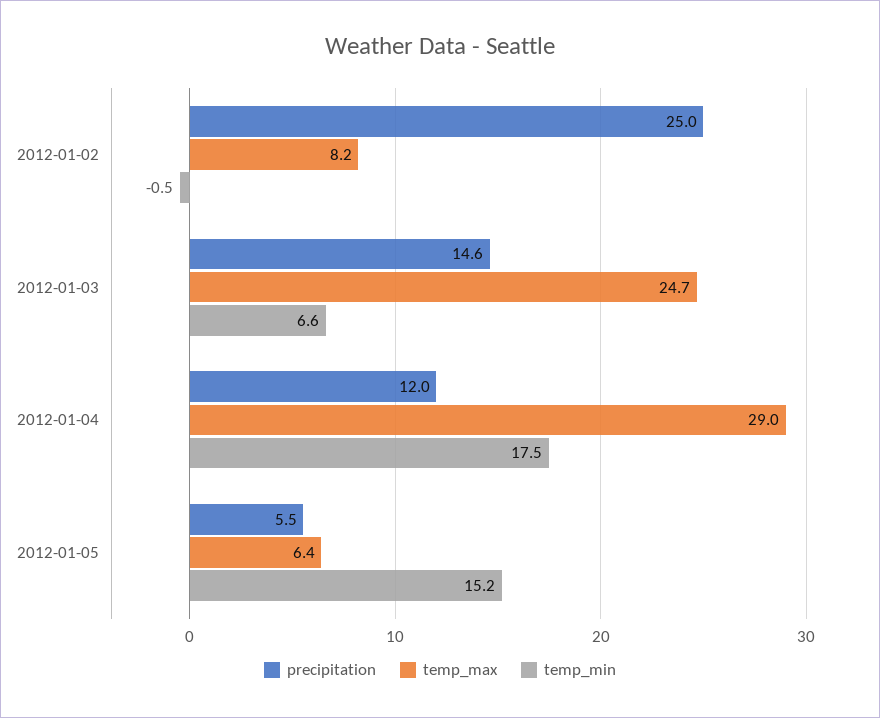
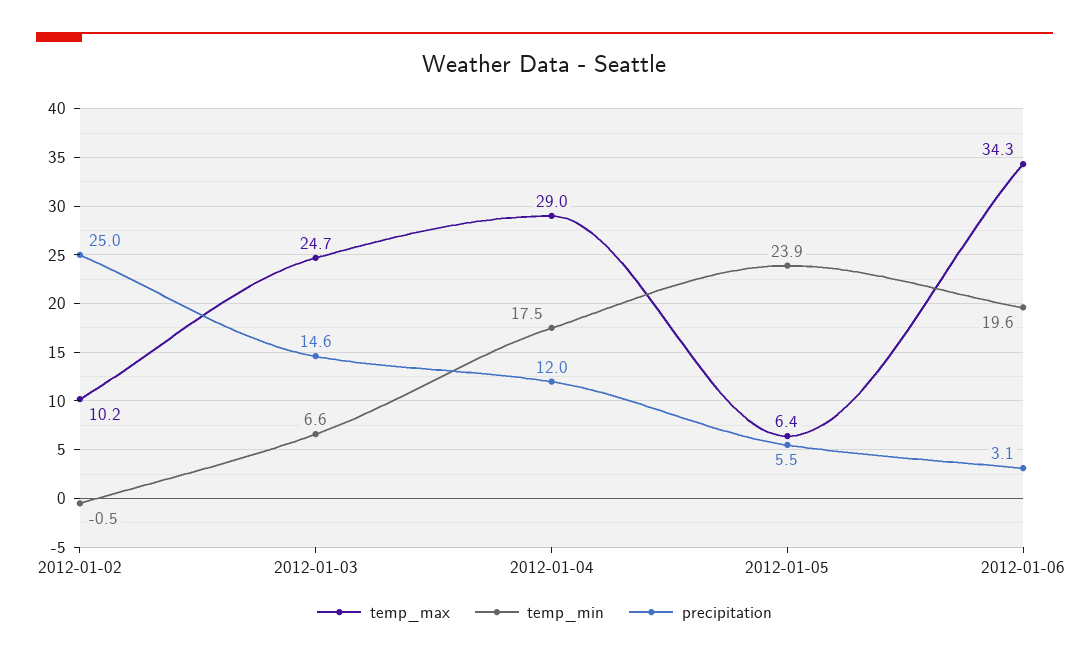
temp_max, 2012-01-02: 8.2 -> 10.2
temp_min, 2012-01-05: 15.2 -> 23.9
temp_max, 2012-01-06: none -> 34.3
temp_min, 2012-01-06: none -> 19.6
precipitation, 2012-01-06: none -> 3.1

